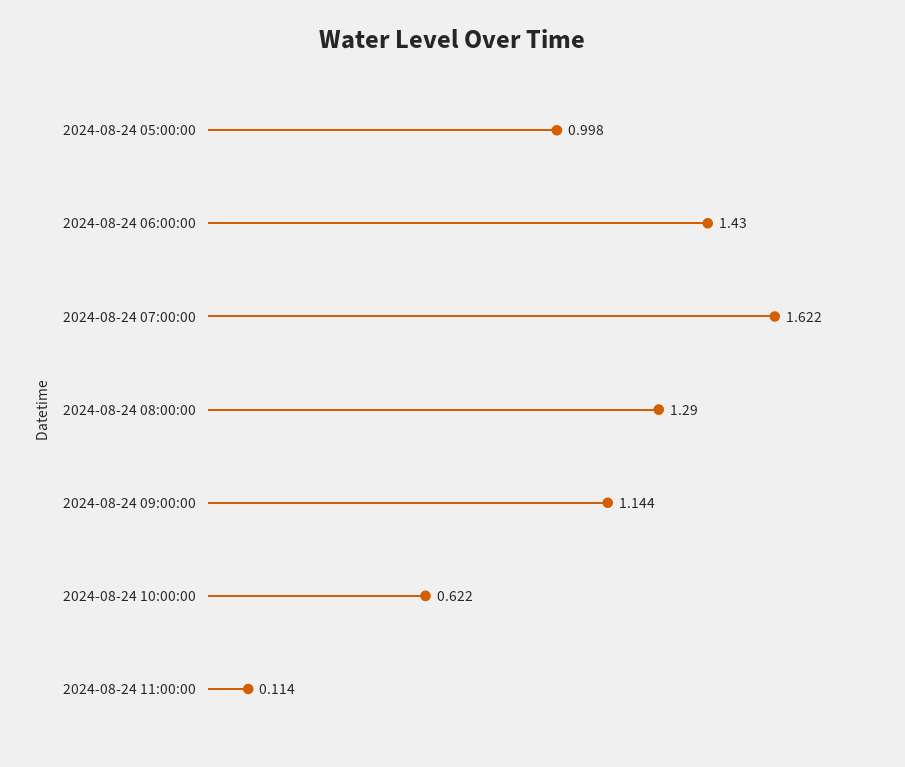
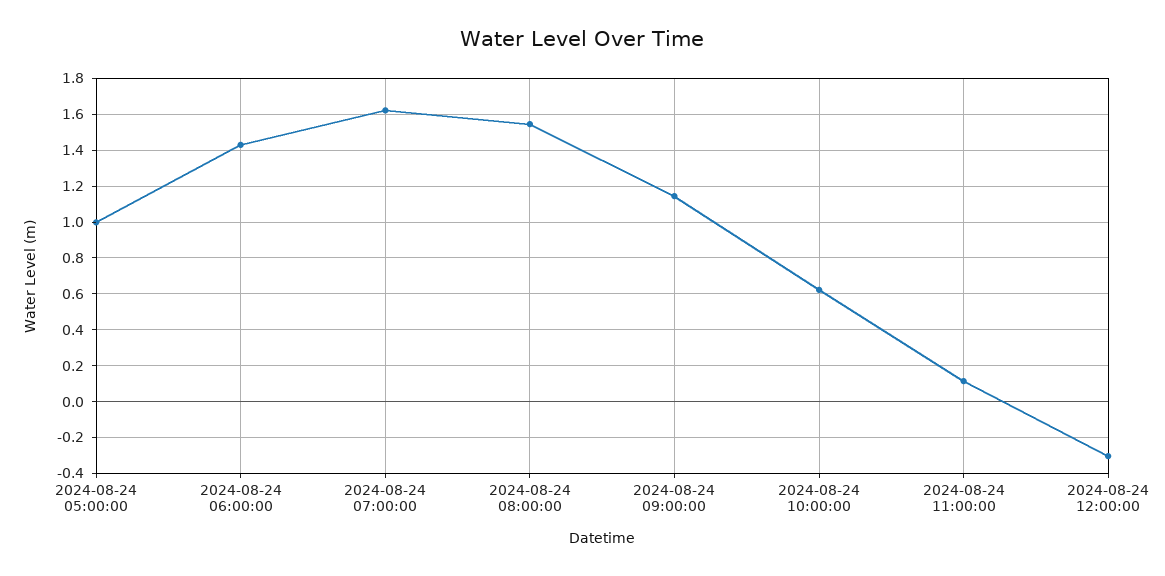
2024-08-24 08:00:00: 1.29 -> 1.55
2024-08-24 12:00:00: none -> -0.3

